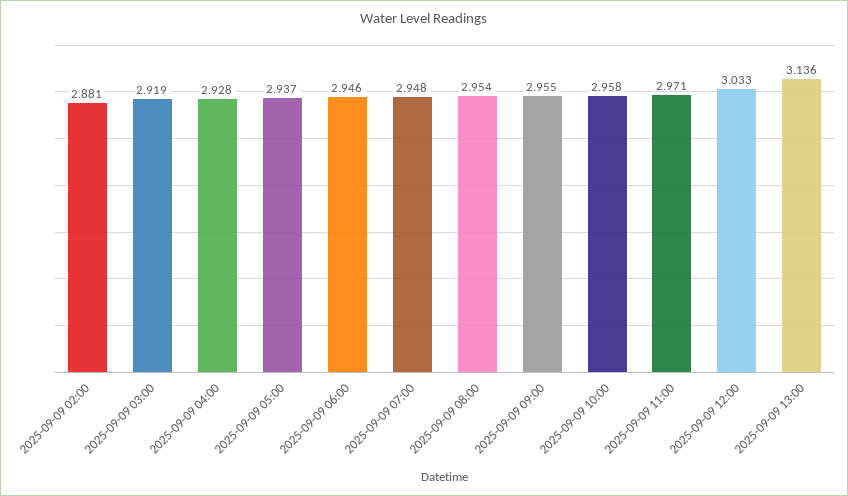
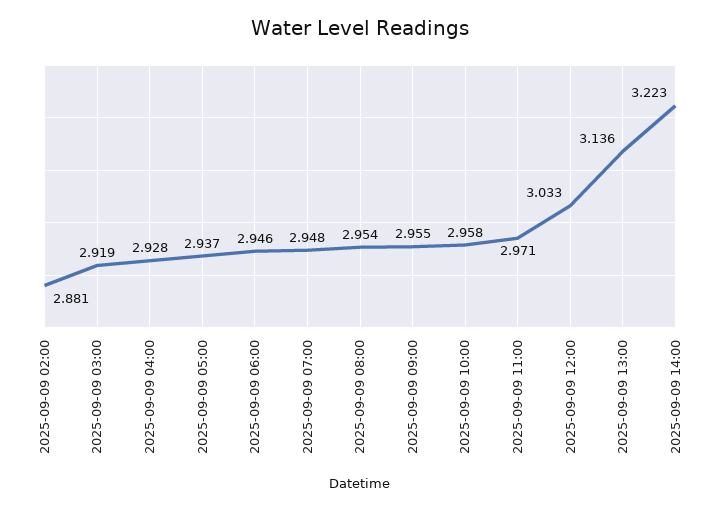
2025-09-09 14:00: none -> 3.223

